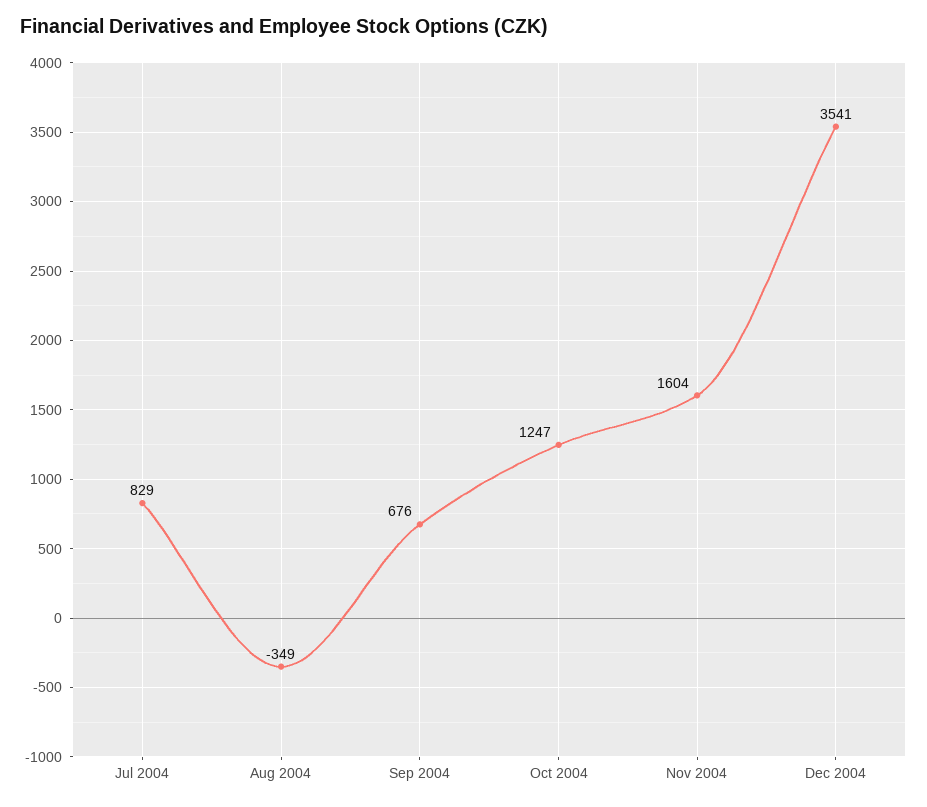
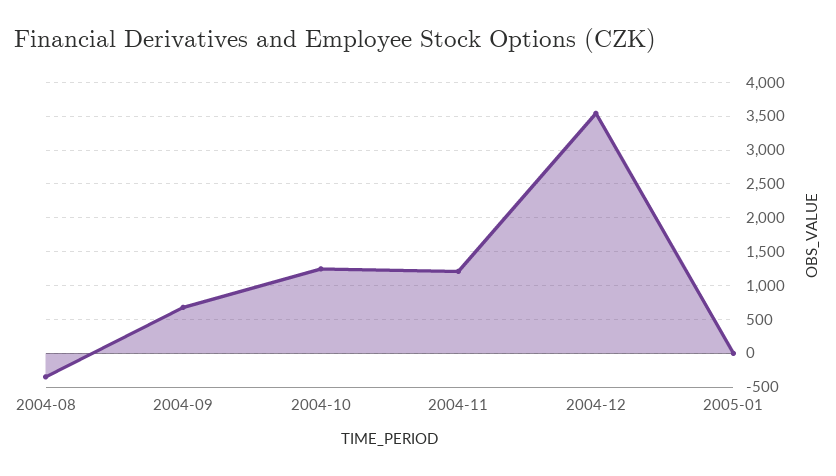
Jul 2004: 829 -> none
Nov 2004: 1604 -> 1200
2005-01: none -> 0

